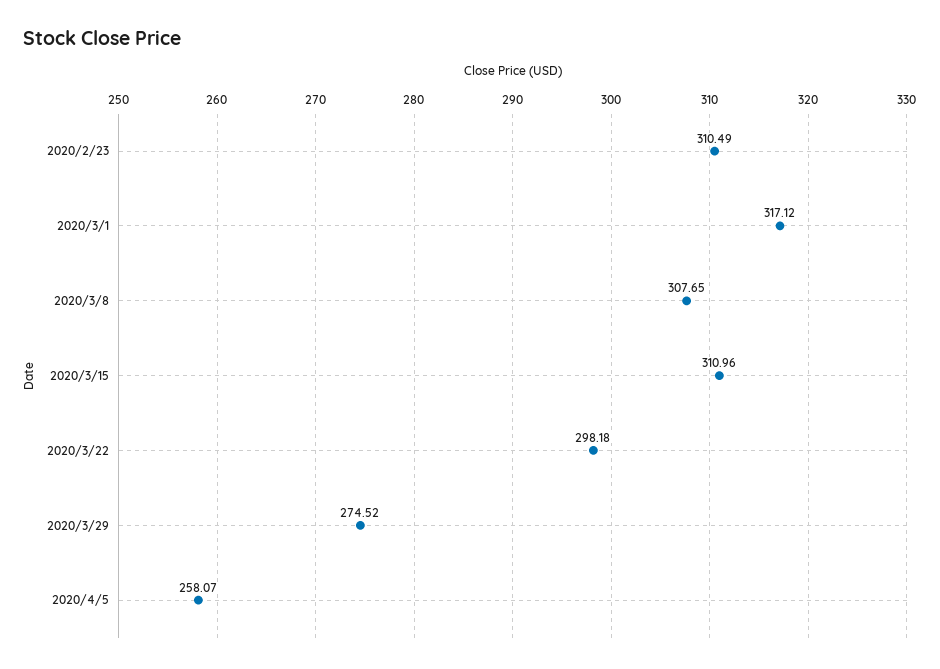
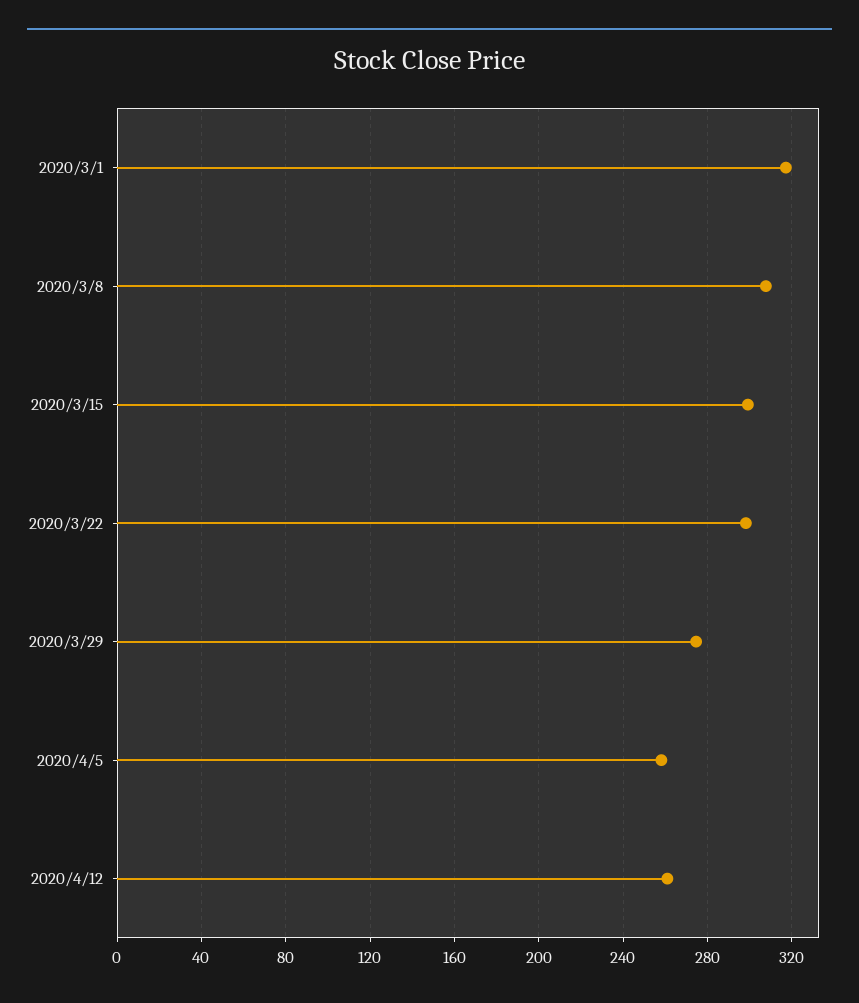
2020/2/23: 310.49 -> none
2020/3/15: 310.96 -> 300
2020/4/12: none -> 260

